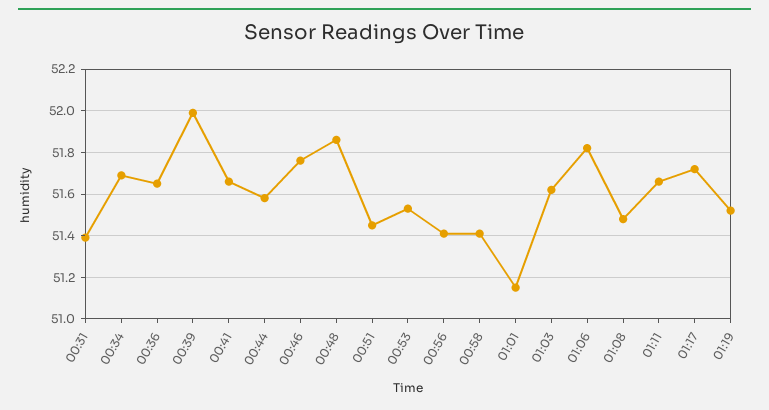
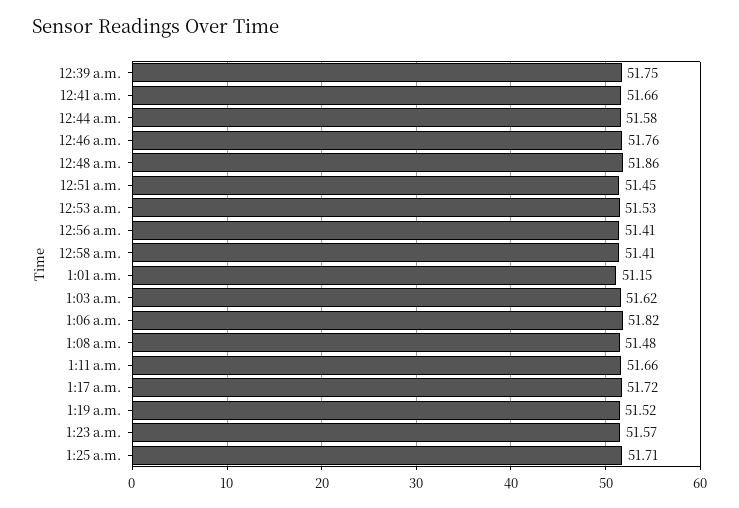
00:31: 51.4 -> none
00:34: 51.7 -> none
00:36: 51.65 -> none
00:39: 52 -> 51.75
1:23 a.m.: none -> 51.57
1:25 a.m.: none -> 51.71

